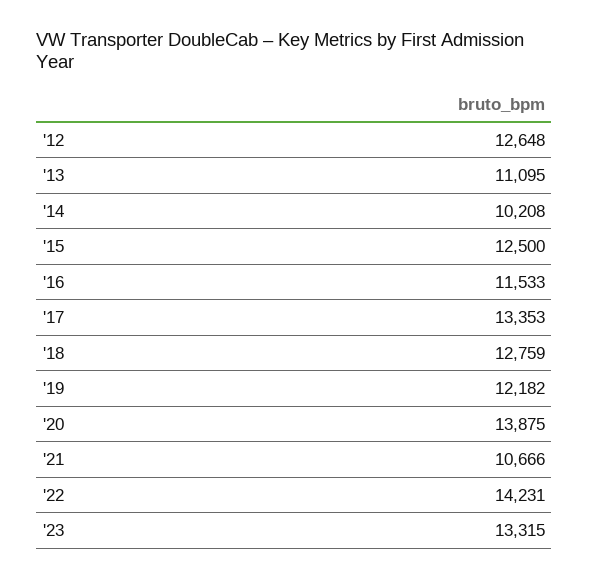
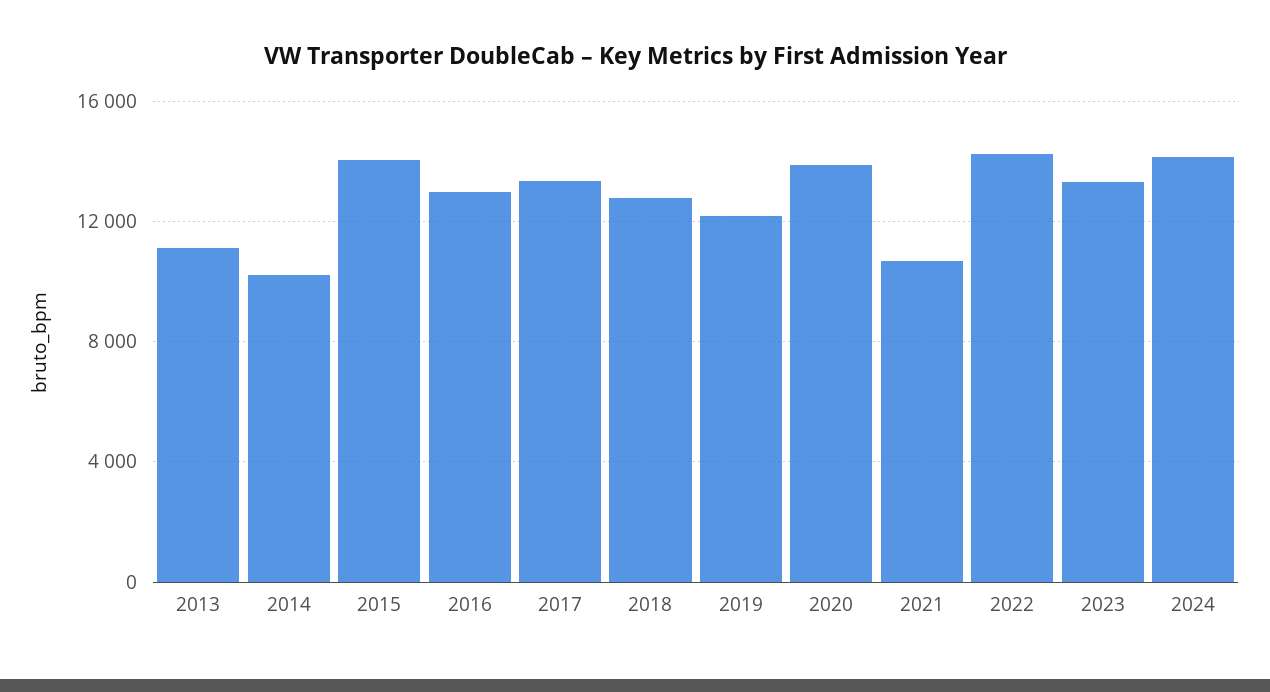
'12: 12648 -> none
'15: 12500 -> 14000
'16: 11533 -> 13000
2024: none -> 14000

